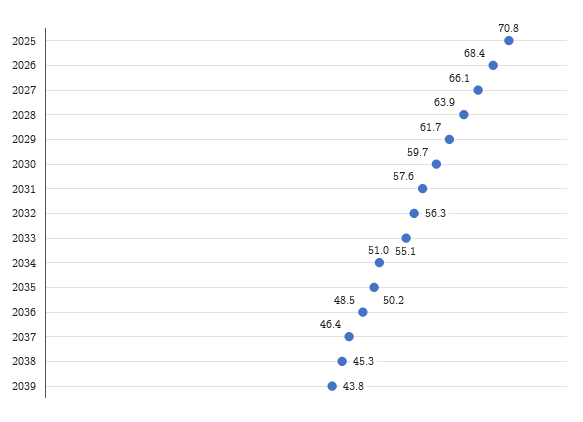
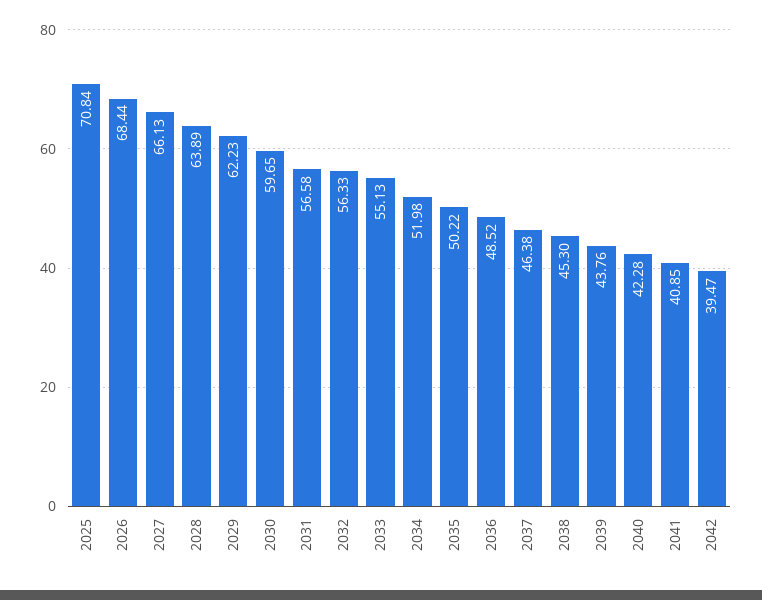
2029: 61.7 -> 62.23
2031: 57.6 -> 56.58
2034: 51 -> 51.98
2040: none -> 42.28
2041: none -> 40.85
2042: none -> 39.47

